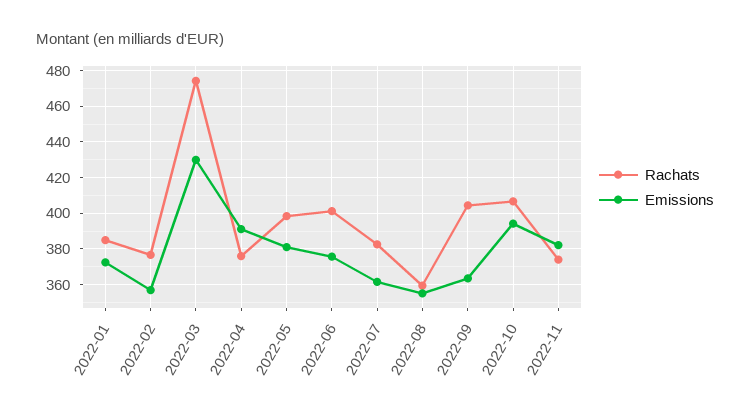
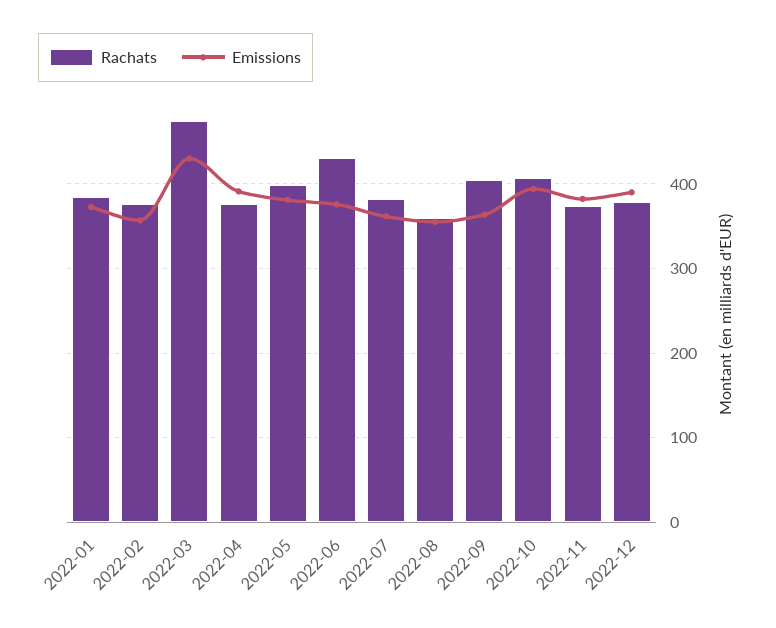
Rachats, 2022-06: 400 -> 430
Rachats, 2022-12: none -> 380
Emissions, 2022-12: none -> 390

